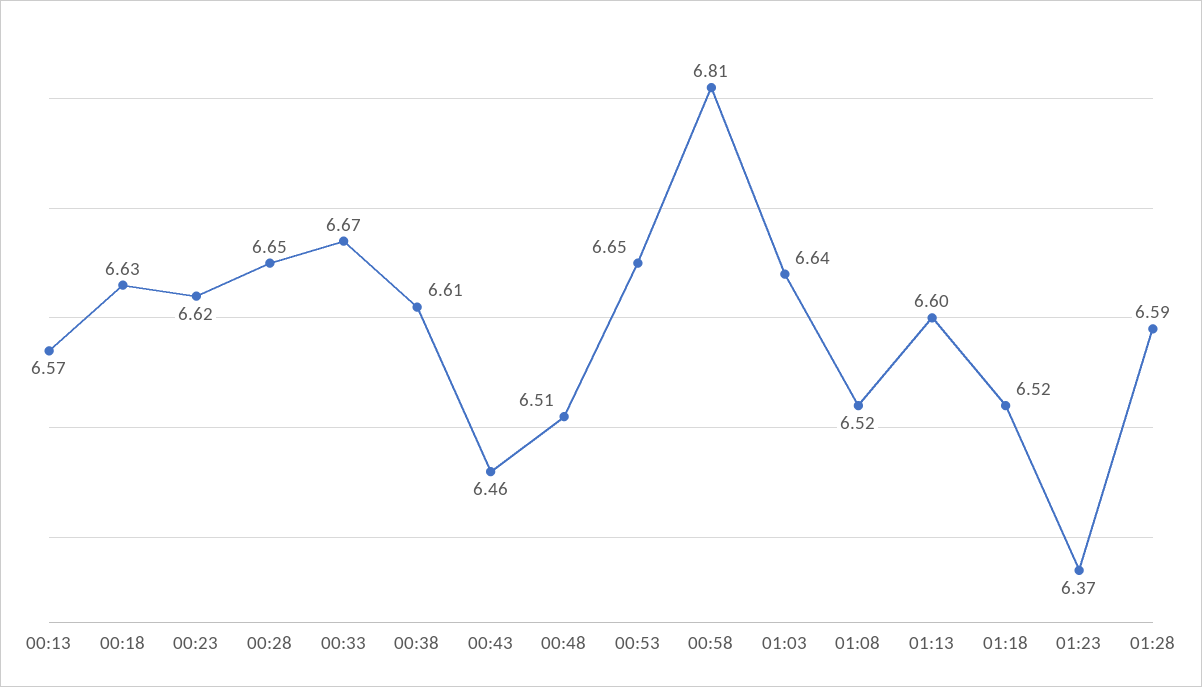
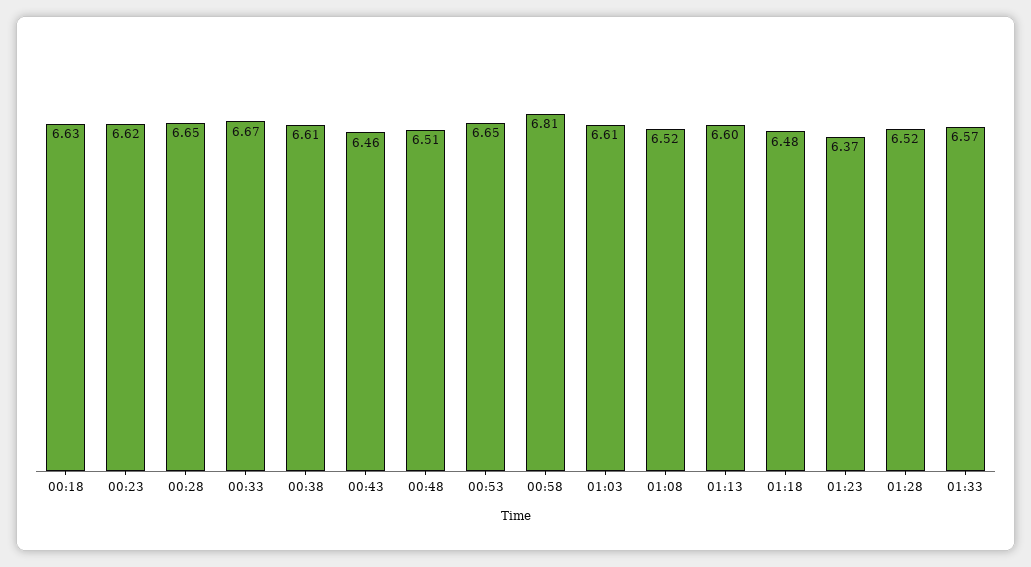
00:13: 6.57 -> none
01:03: 6.64 -> 6.61
01:18: 6.52 -> 6.48
01:28: 6.59 -> 6.52
01:33: none -> 6.57

